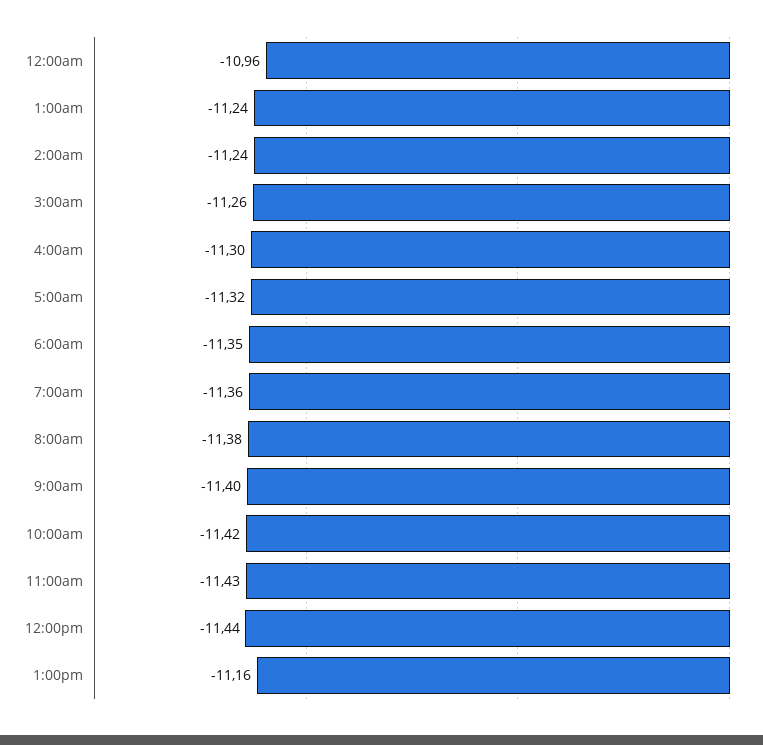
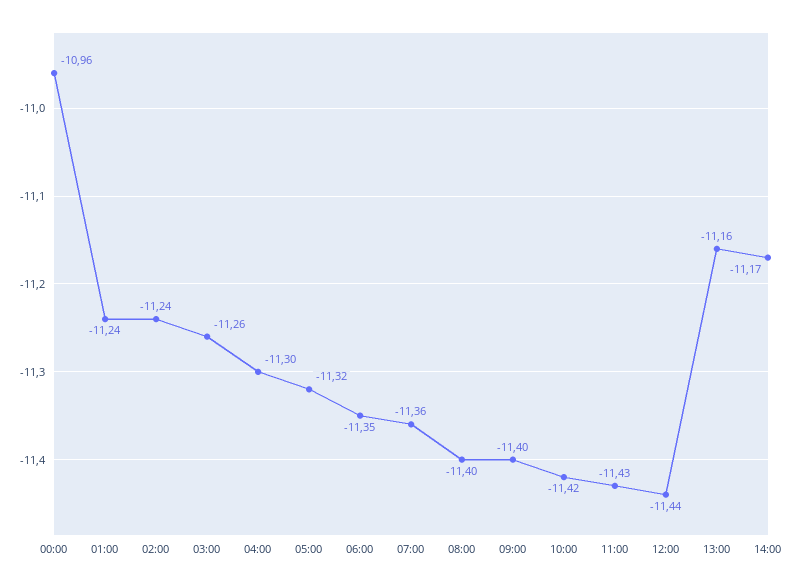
8:00am: -11.38 -> -11.4
14:00: none -> -11.17

